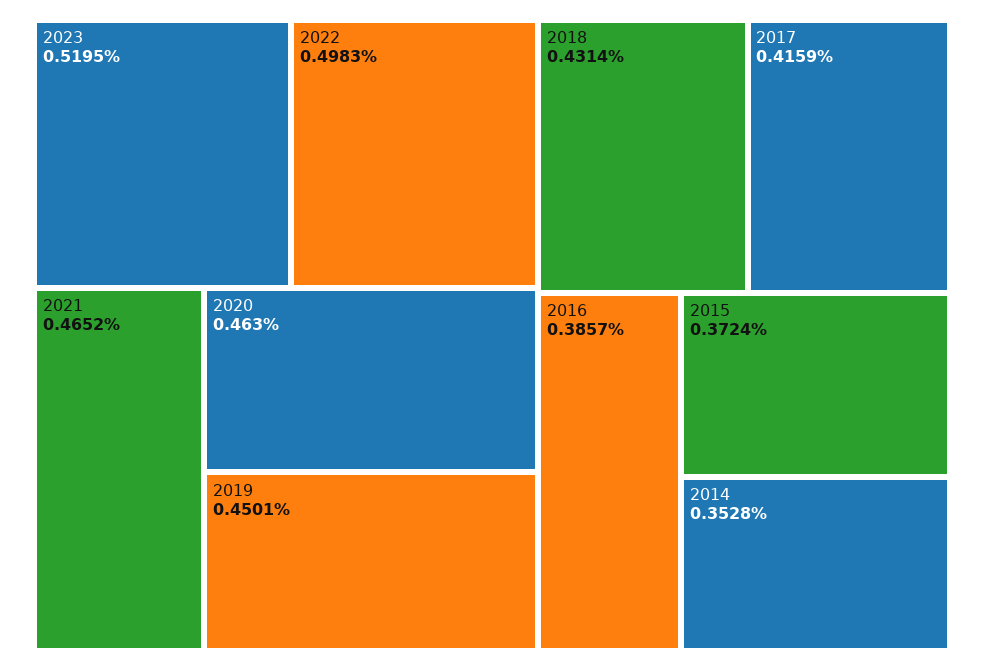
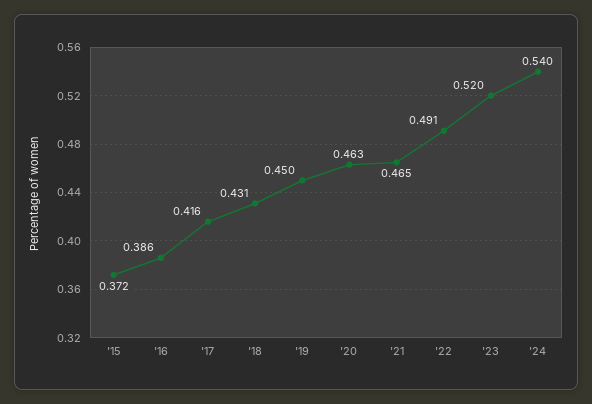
2022: 0.4983 -> 0.491
2014: 0.3528 -> none
'24: none -> 0.54

